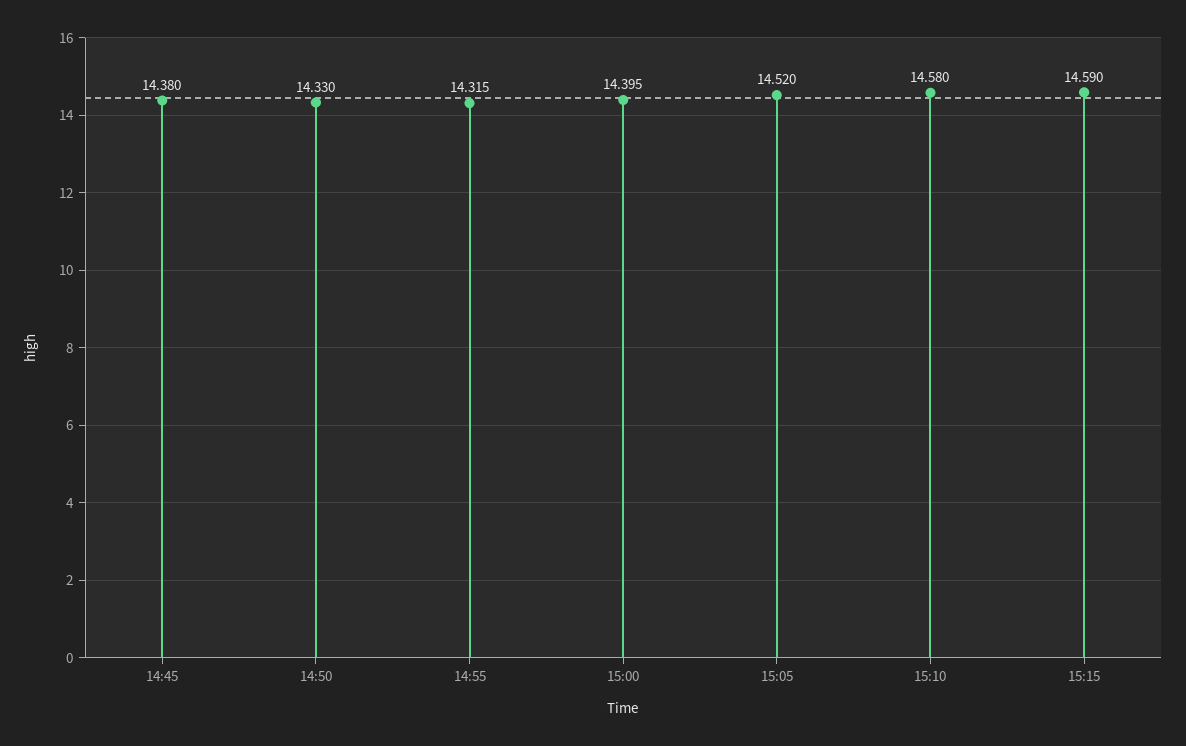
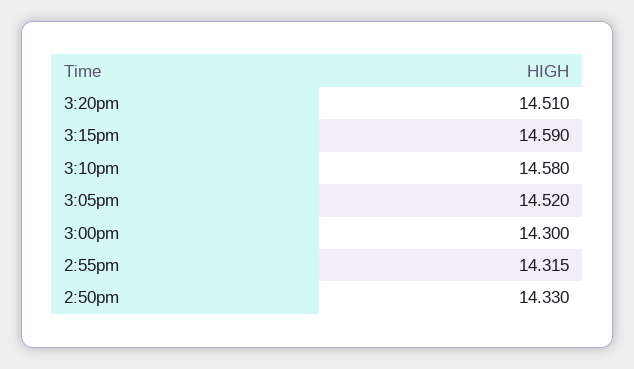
14:45: 14.38 -> none
15:00: 14.395 -> 14.3
3:20pm: none -> 14.51

